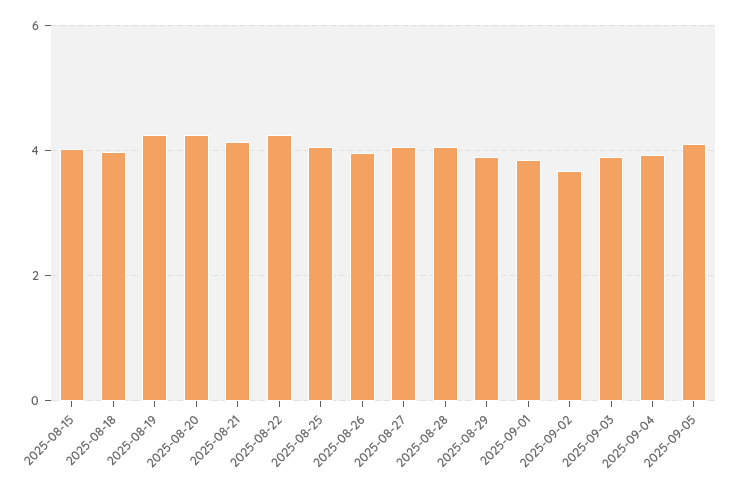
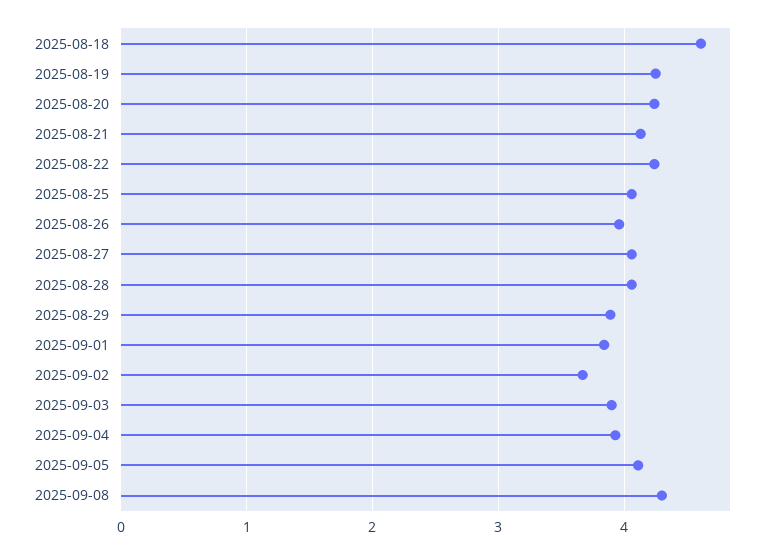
2025-08-15: 4 -> none
2025-08-18: 4 -> 4.6
2025-09-08: none -> 4.3

